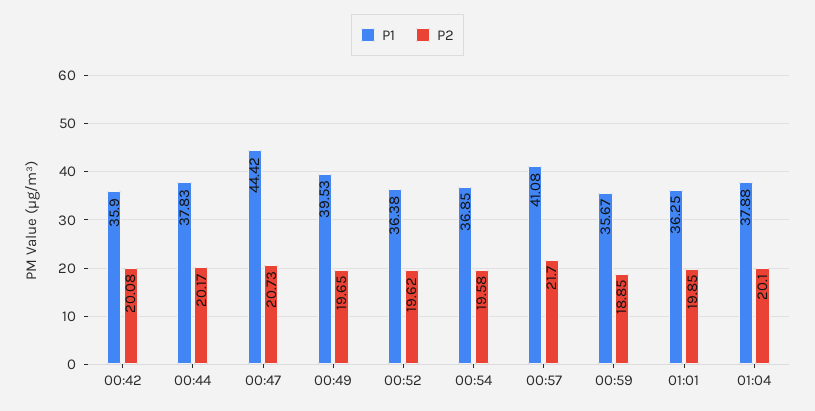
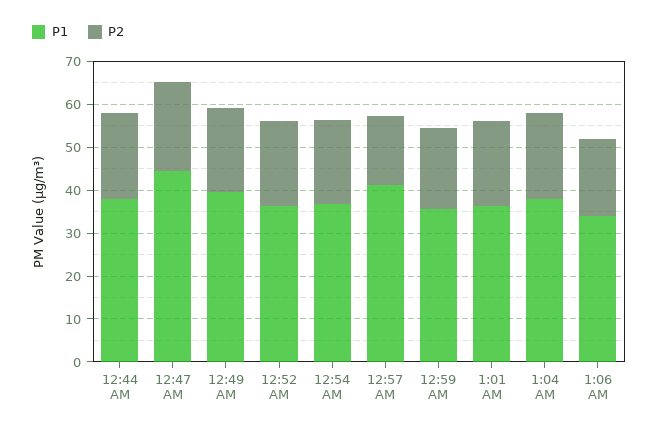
P1, 00:42: 35.9 -> none
P2, 00:42: 20.08 -> none
P2, 00:57: 21.7 -> 16
P1, 1:06 AM: none -> 34
P2, 1:06 AM: none -> 18

